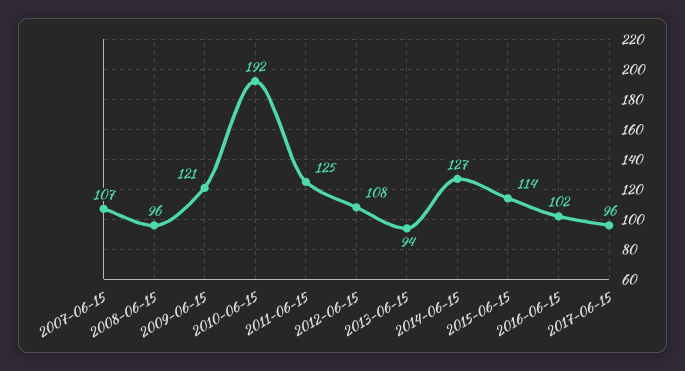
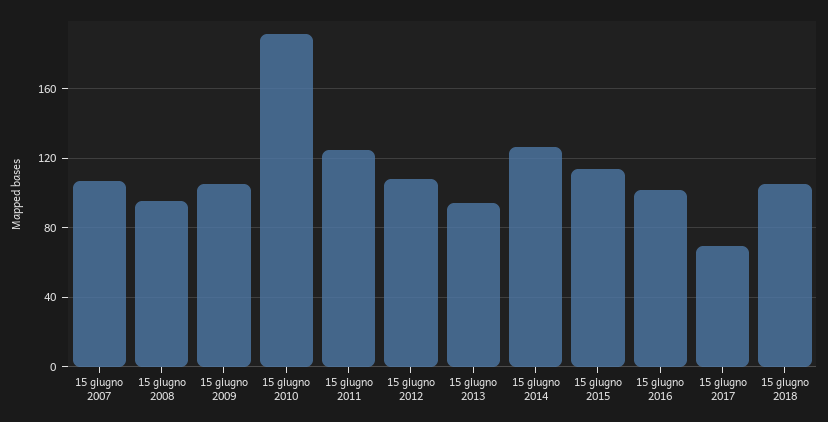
2009-06-15: 121 -> 105
2017-06-15: 96 -> 70
15 giugno 2018: none -> 105

